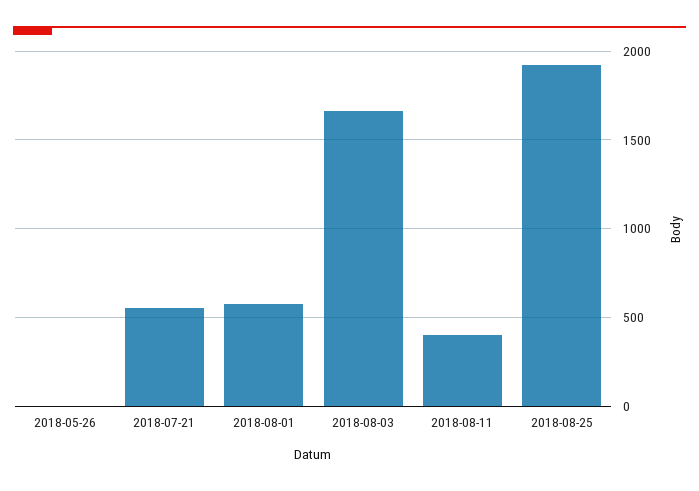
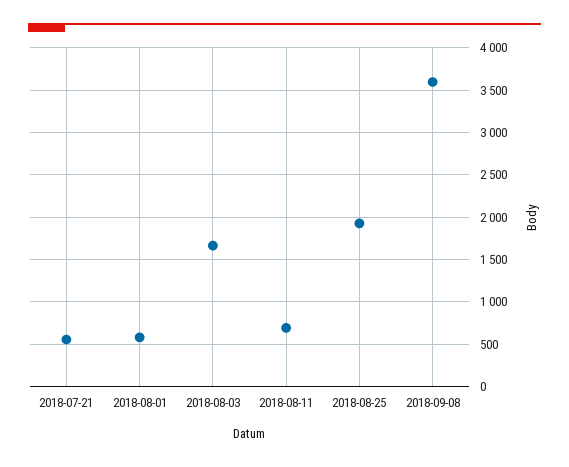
2018-05-26: 0 -> none
2018-08-11: 400 -> 700
2018-09-08: none -> 3600

